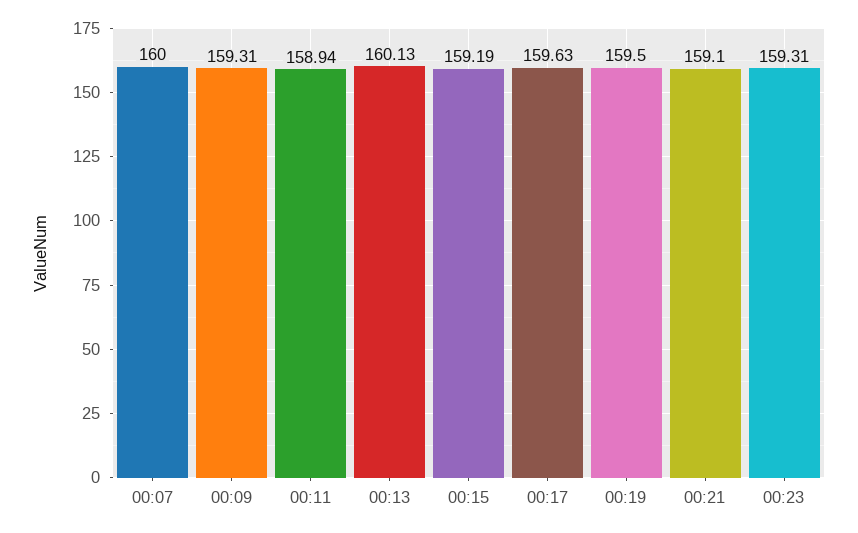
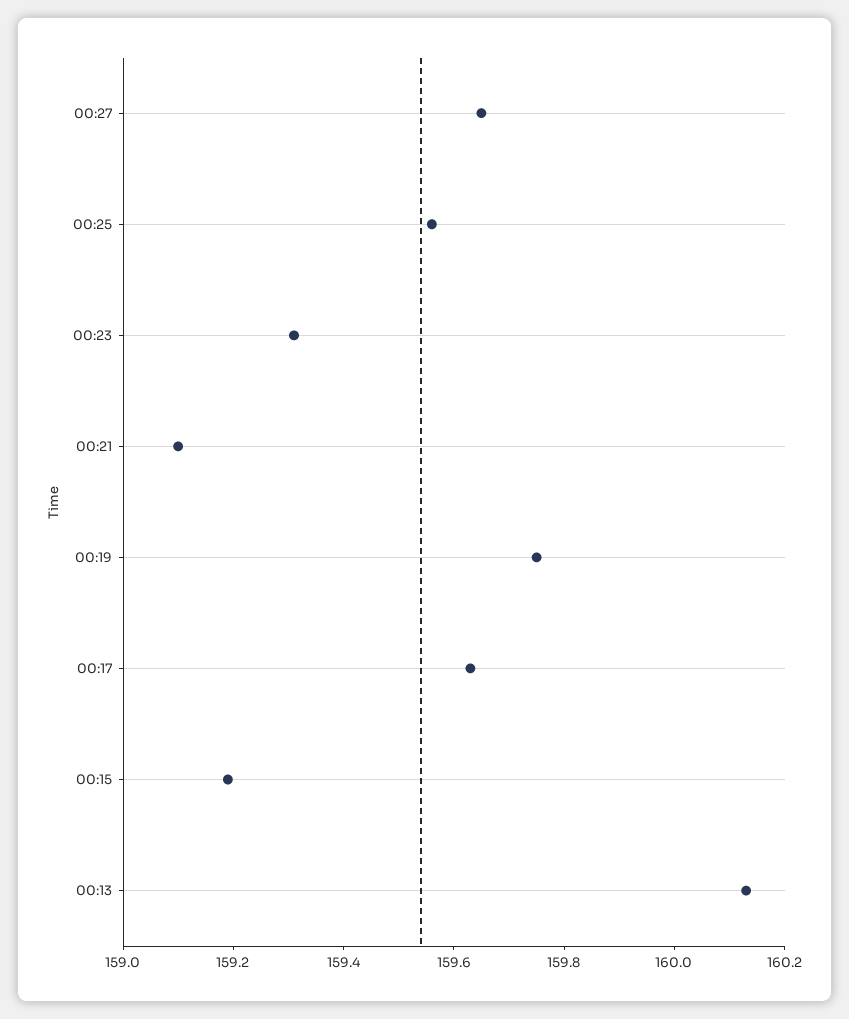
00:07: 160 -> none
00:09: 159.31 -> none
00:11: 158.94 -> none
00:19: 159.5 -> 159.75
00:27: none -> 159.65
00:25: none -> 159.55

